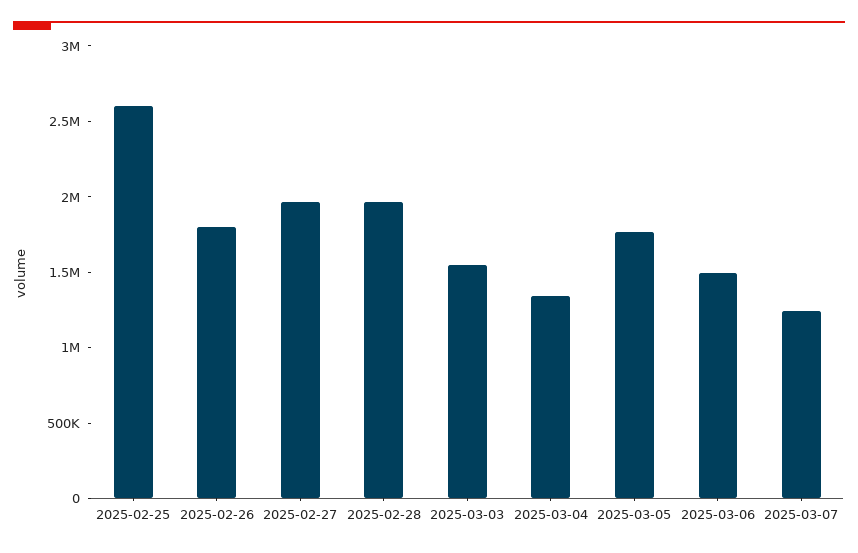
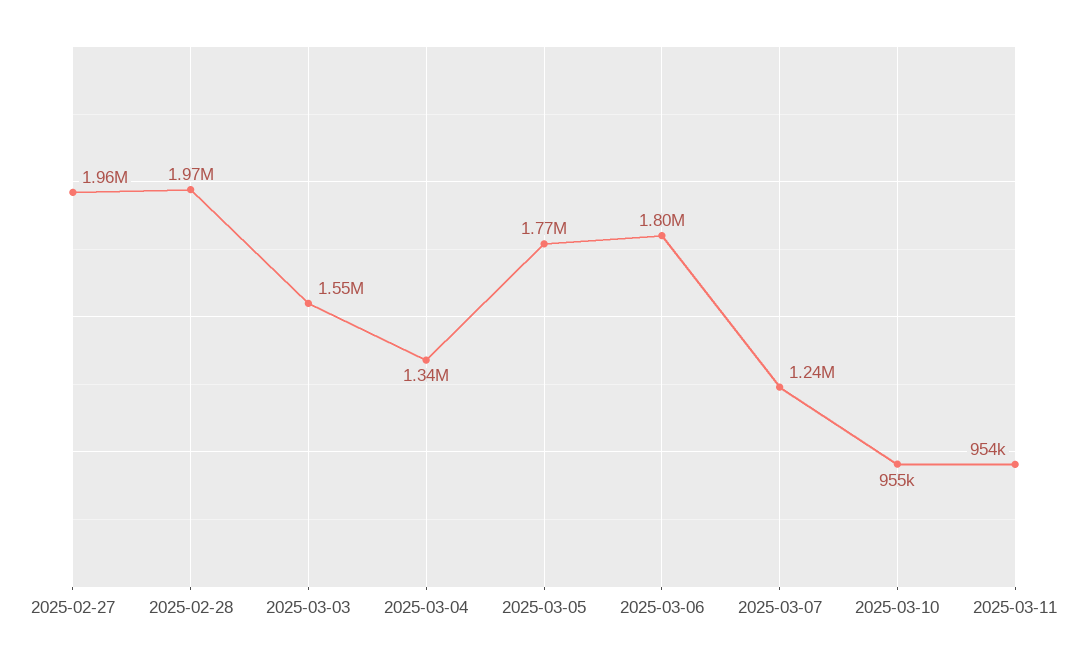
2025-02-25: 2600000 -> none
2025-02-26: 1800000 -> none
2025-03-06: 1500000 -> 1800000
2025-03-10: none -> 955000
2025-03-11: none -> 954000

